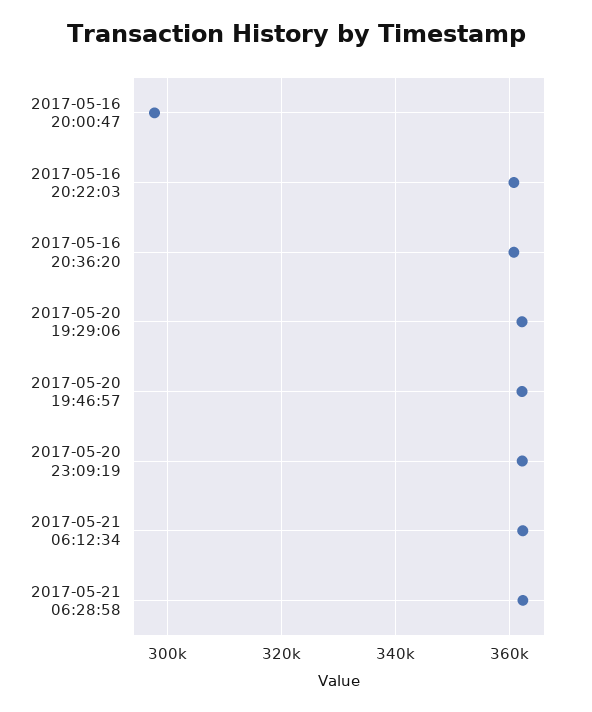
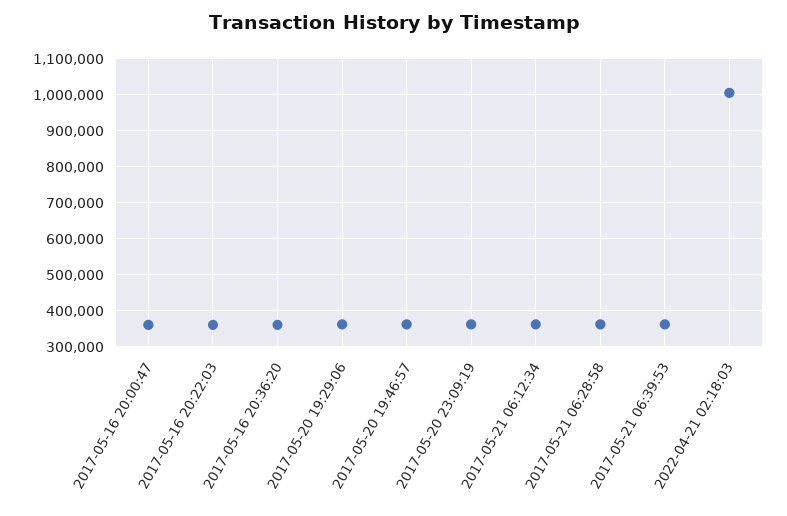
2017-05-16 20:00:47: 298000 -> 360000
2017-05-21 06:39:53: none -> 360000
2022-04-21 02:18:03: none -> 1000000

